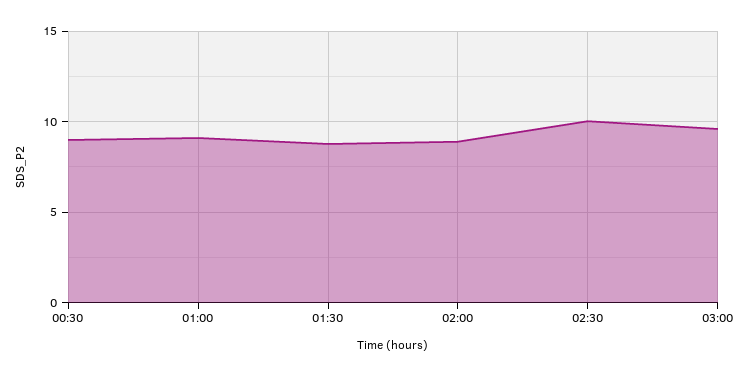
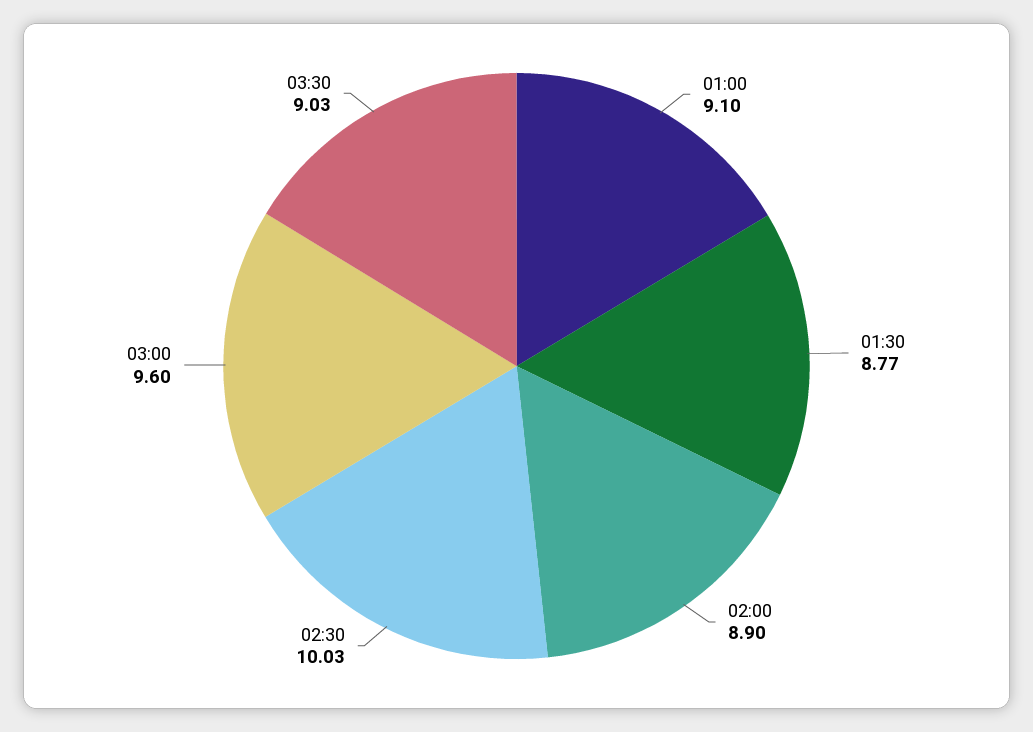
00:30: 9 -> none
03:30: none -> 9.03

